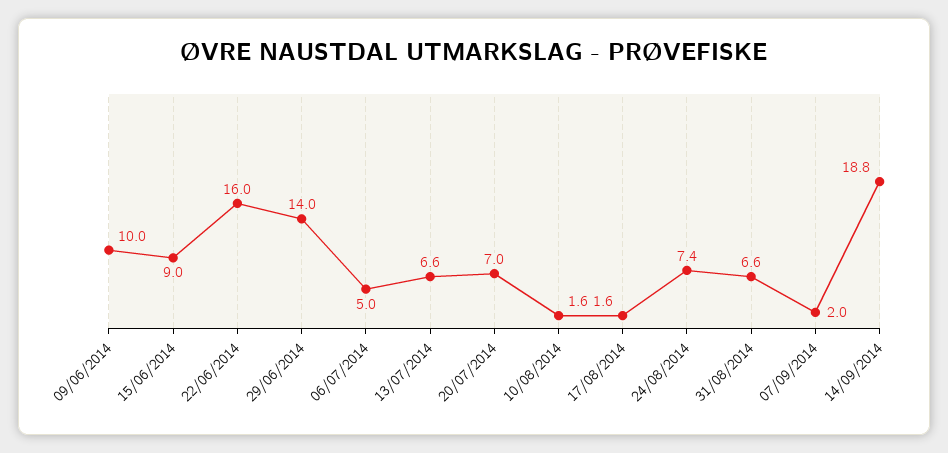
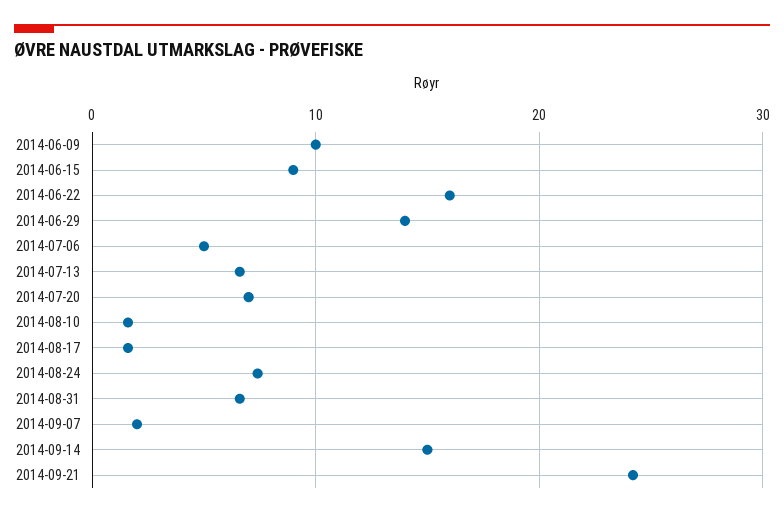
14/09/2014: 18.8 -> 15
2014-09-21: none -> 24

